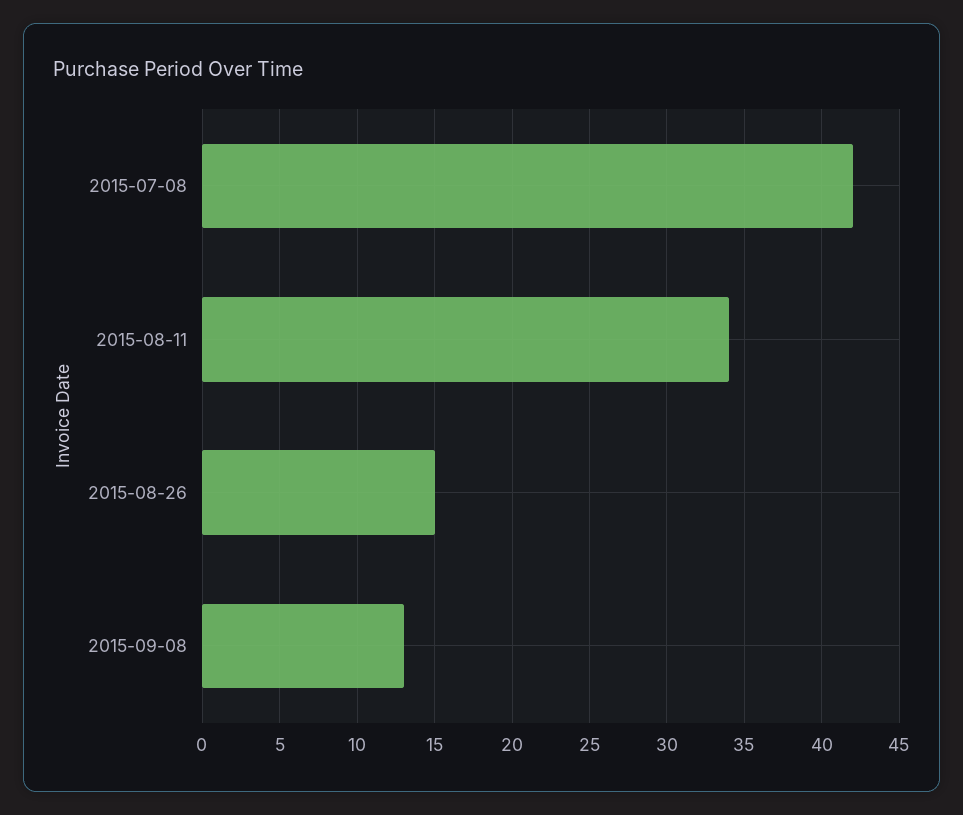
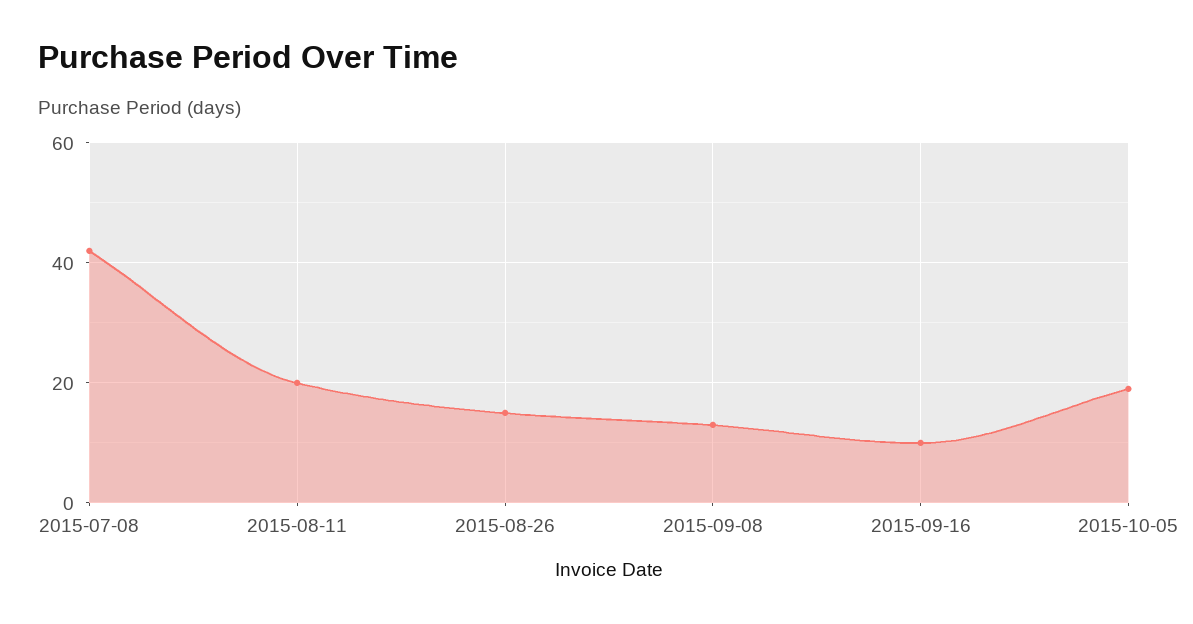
2015-08-11: 34 -> 20
2015-09-16: none -> 10
2015-10-05: none -> 20

